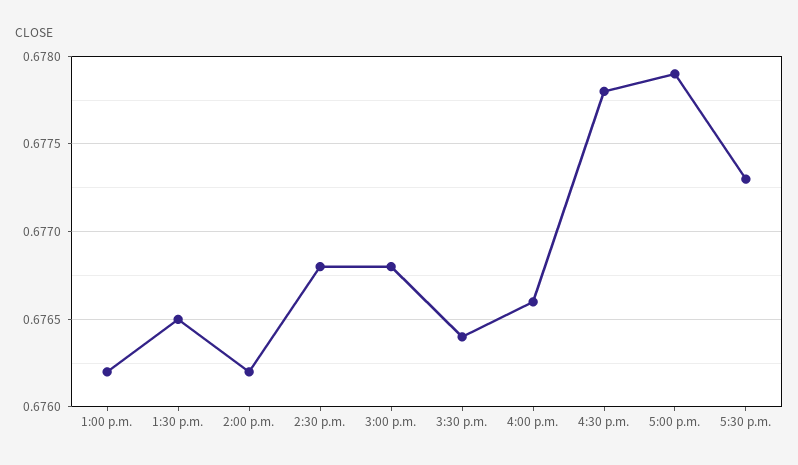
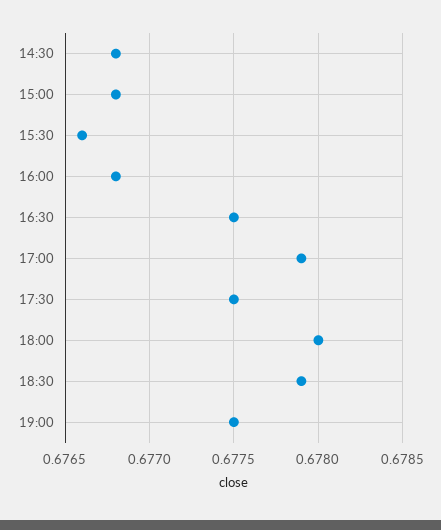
1:00 p.m.: 0.6762 -> none
1:30 p.m.: 0.6765 -> none
2:00 p.m.: 0.6762 -> none
3:30 p.m.: 0.6764 -> 0.6766
4:00 p.m.: 0.6766 -> 0.6768
4:30 p.m.: 0.6778 -> 0.6775
5:30 p.m.: 0.6773 -> 0.6775
18:00: none -> 0.678
18:30: none -> 0.6779
19:00: none -> 0.6775

